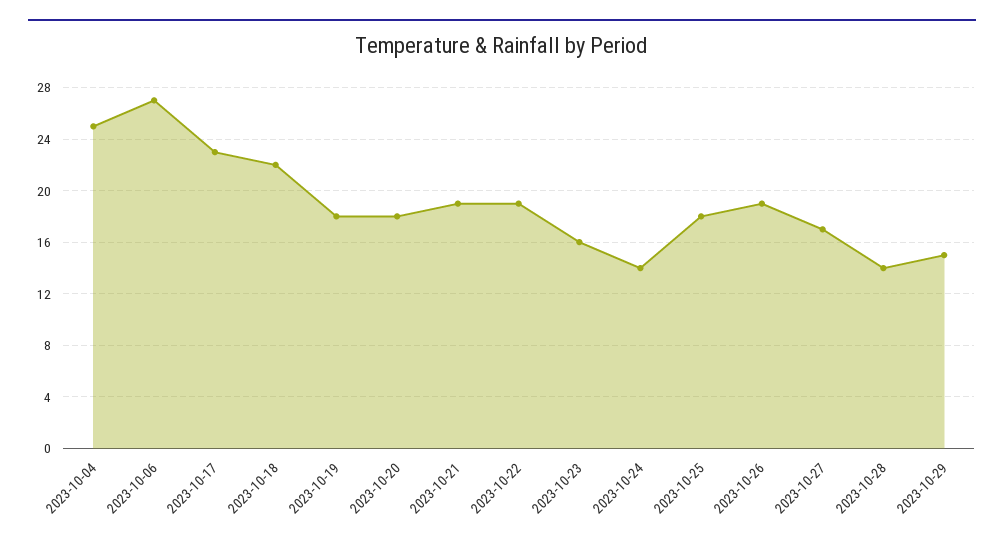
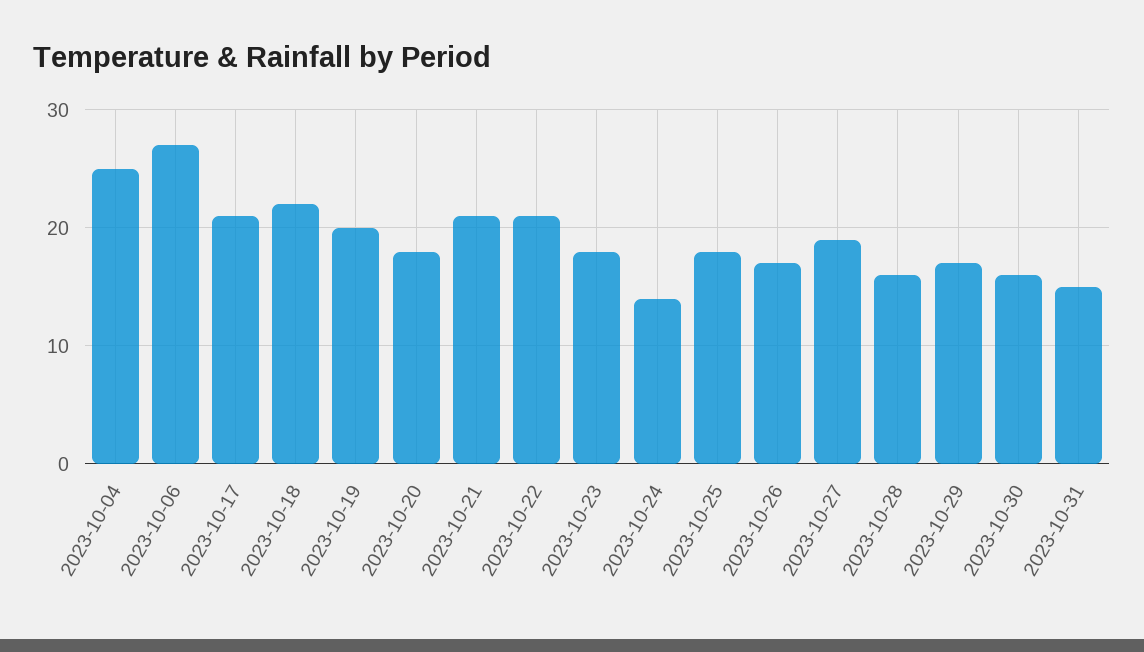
2023-10-17: 23 -> 21
2023-10-19: 18 -> 20
2023-10-21: 19 -> 21
2023-10-22: 19 -> 21
2023-10-23: 16 -> 18
2023-10-26: 19 -> 17
2023-10-27: 17 -> 19
2023-10-28: 14 -> 16
2023-10-29: 15 -> 17
2023-10-30: none -> 16
2023-10-31: none -> 15

